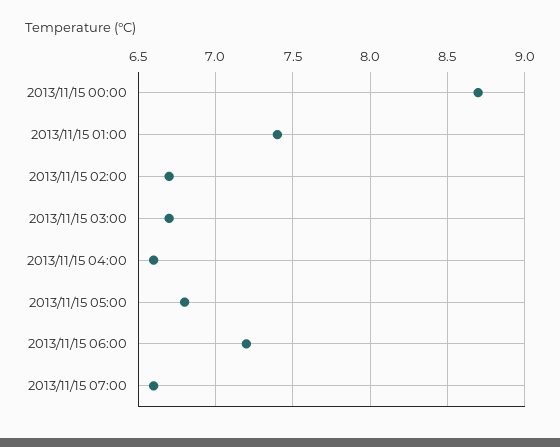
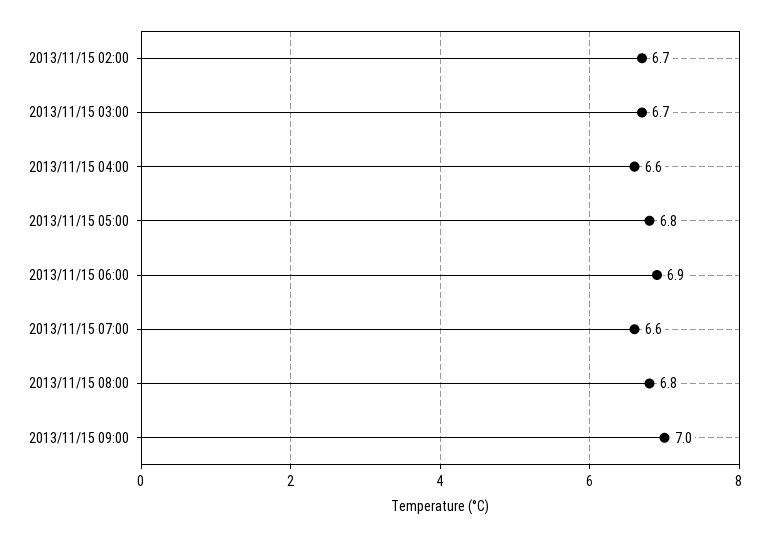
2013/11/15 00:00: 8.7 -> none
2013/11/15 01:00: 7.4 -> none
2013/11/15 06:00: 7.2 -> 6.9
2013/11/15 08:00: none -> 6.8
2013/11/15 09:00: none -> 7

